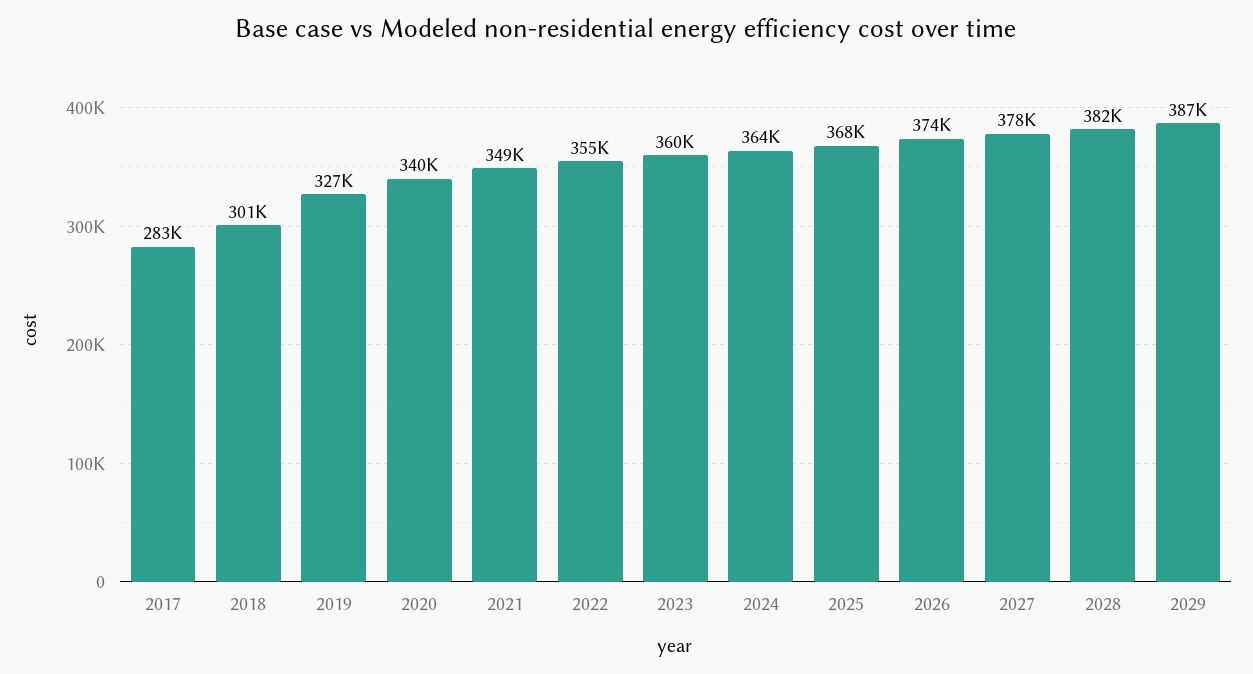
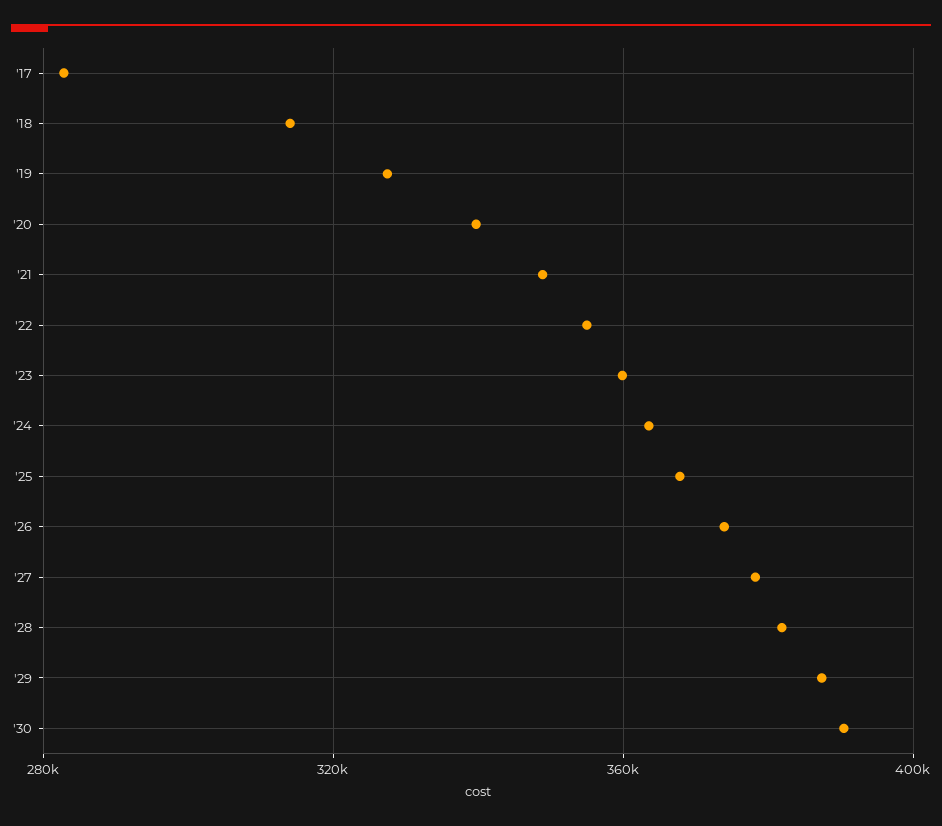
2018: 301000 -> 315000
'30: none -> 390000

